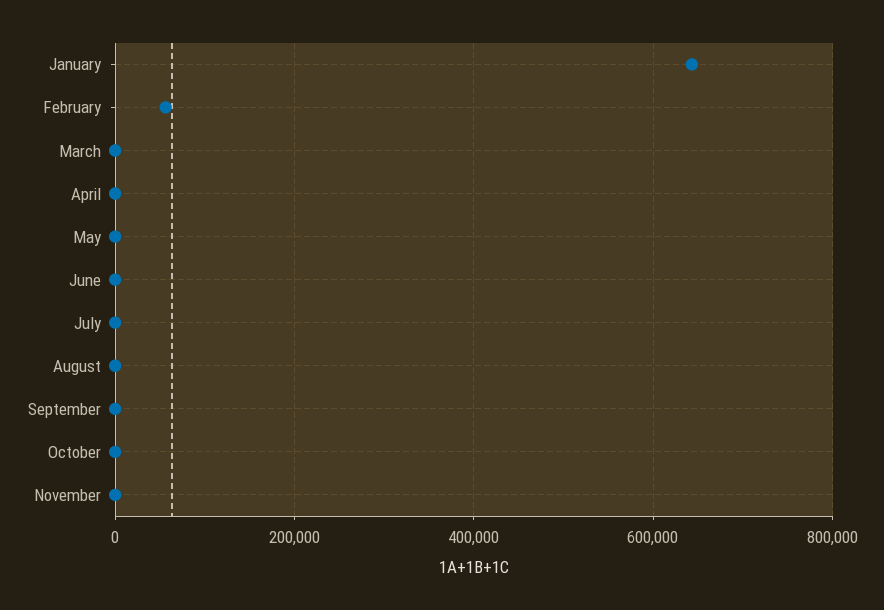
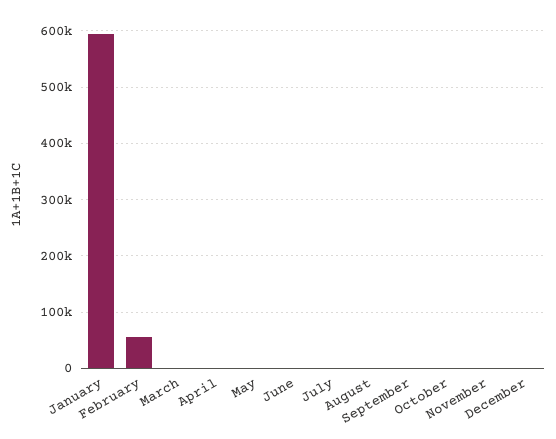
January: 640000 -> 600000
December: none -> 0

